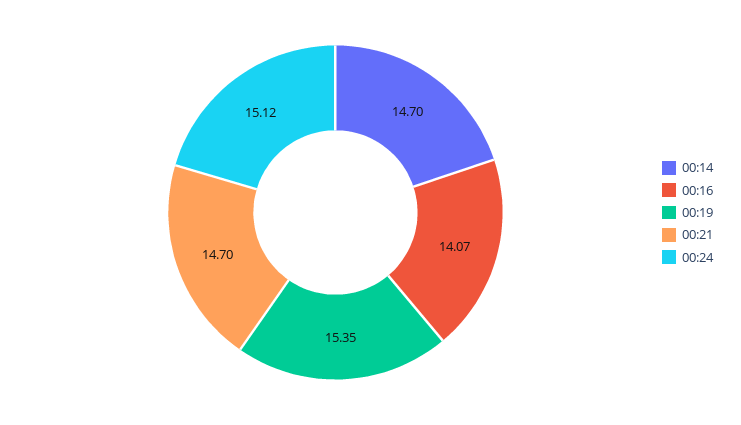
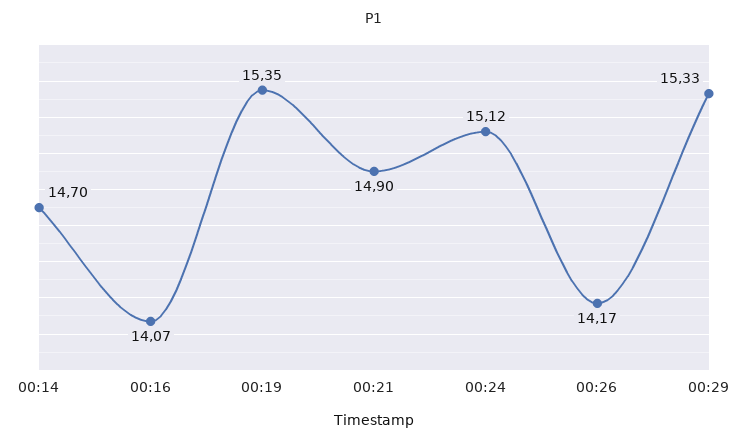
00:21: 14.7 -> 14.9
00:26: none -> 14.17
00:29: none -> 15.33

